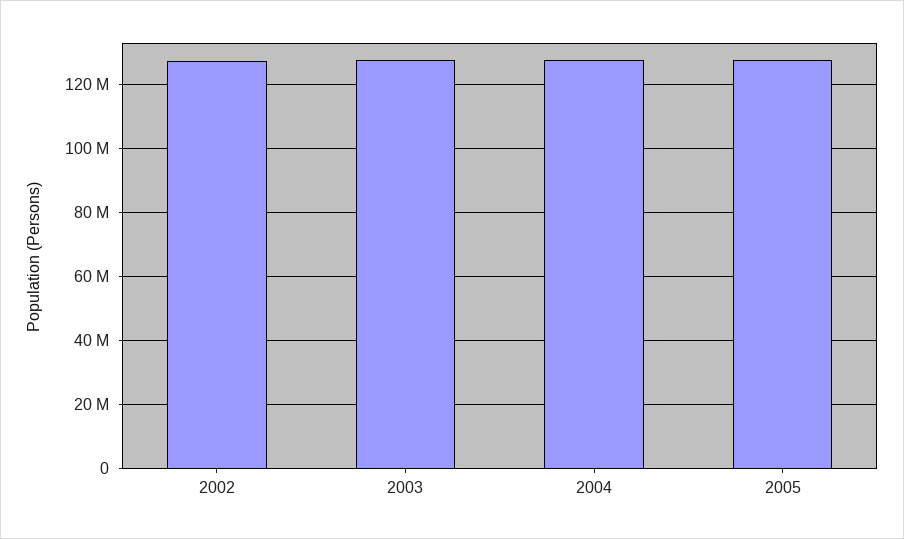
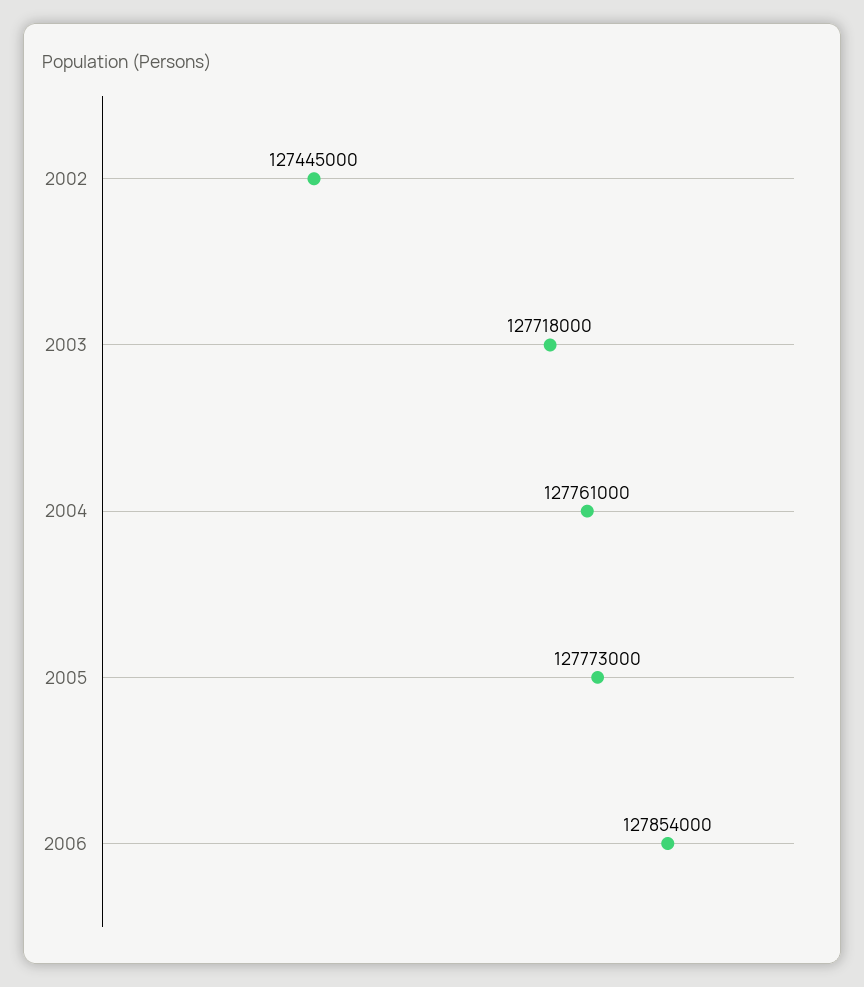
2006: none -> 127854000

